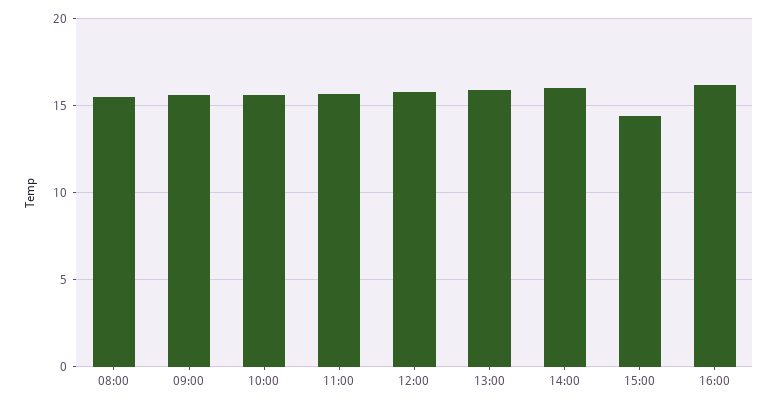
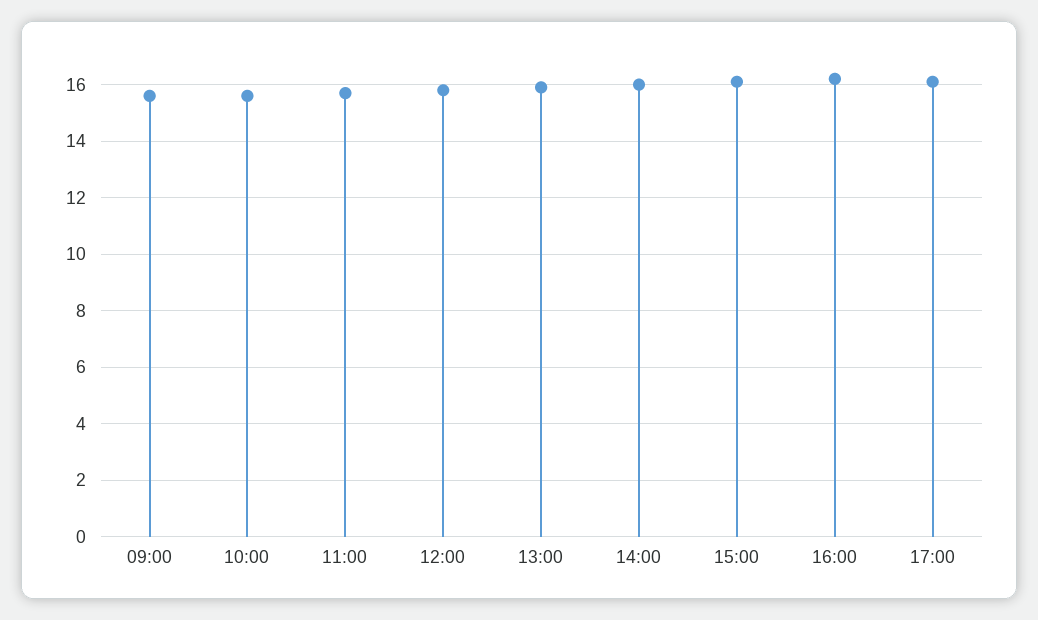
08:00: 15.5 -> none
15:00: 14.5 -> 16
17:00: none -> 16

